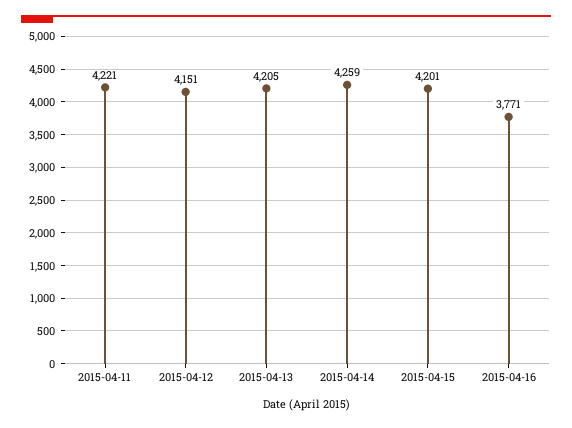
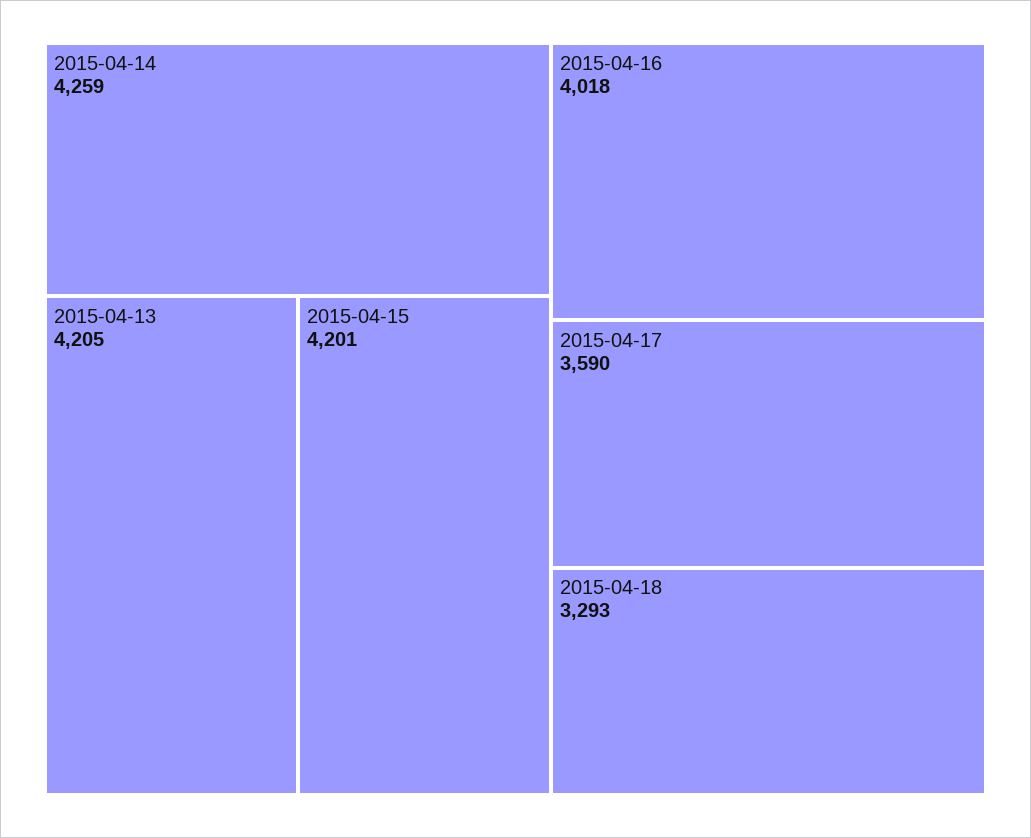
2015-04-11: 4221 -> none
2015-04-12: 4151 -> none
2015-04-16: 3771 -> 4018
2015-04-17: none -> 3590
2015-04-18: none -> 3293

